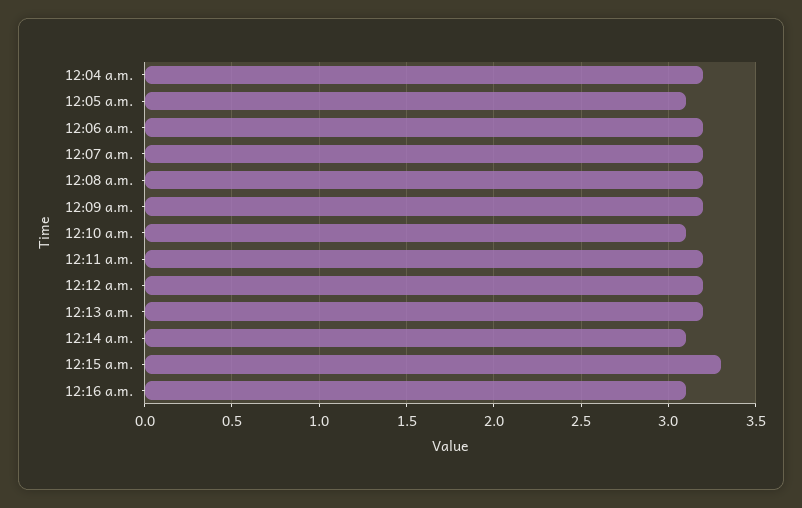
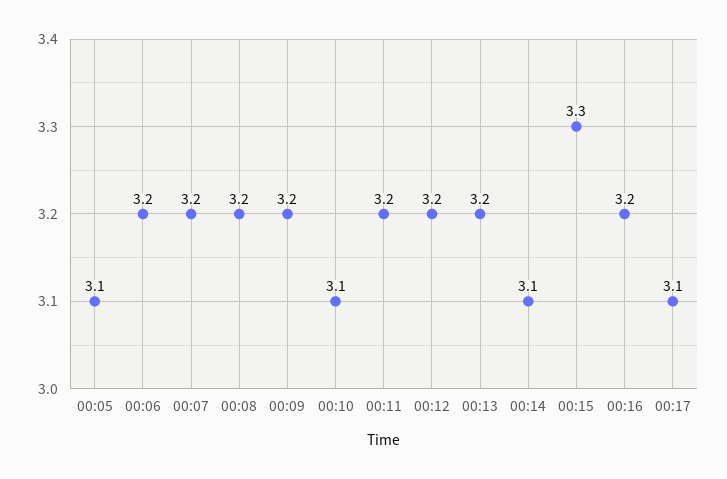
12:04 a.m.: 3.2 -> none
12:16 a.m.: 3.1 -> 3.2
00:17: none -> 3.1

